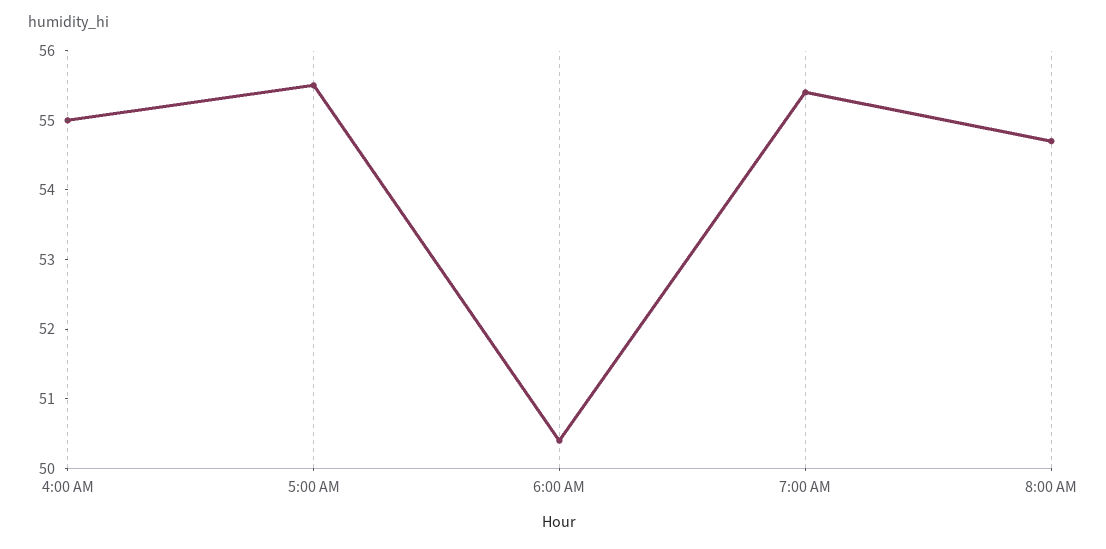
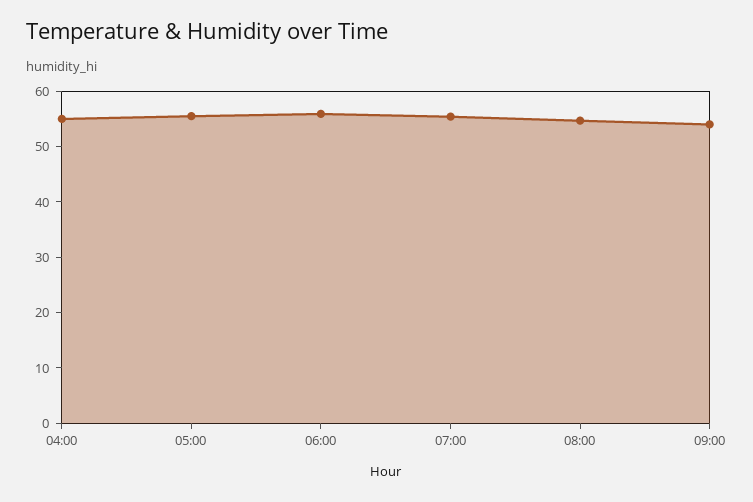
6:00 AM: 50.5 -> 56
09:00: none -> 54

